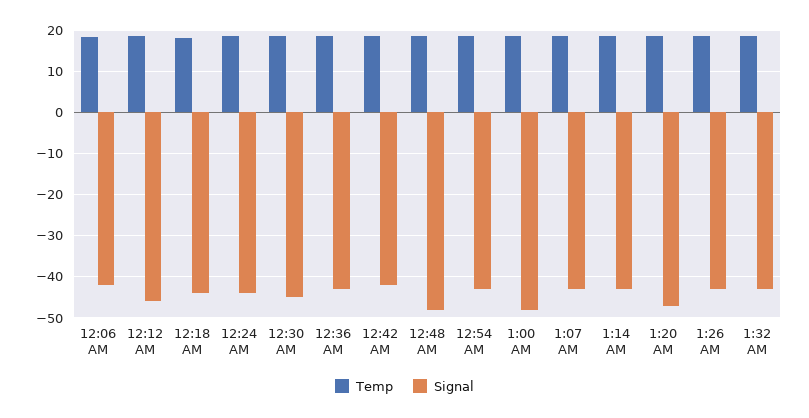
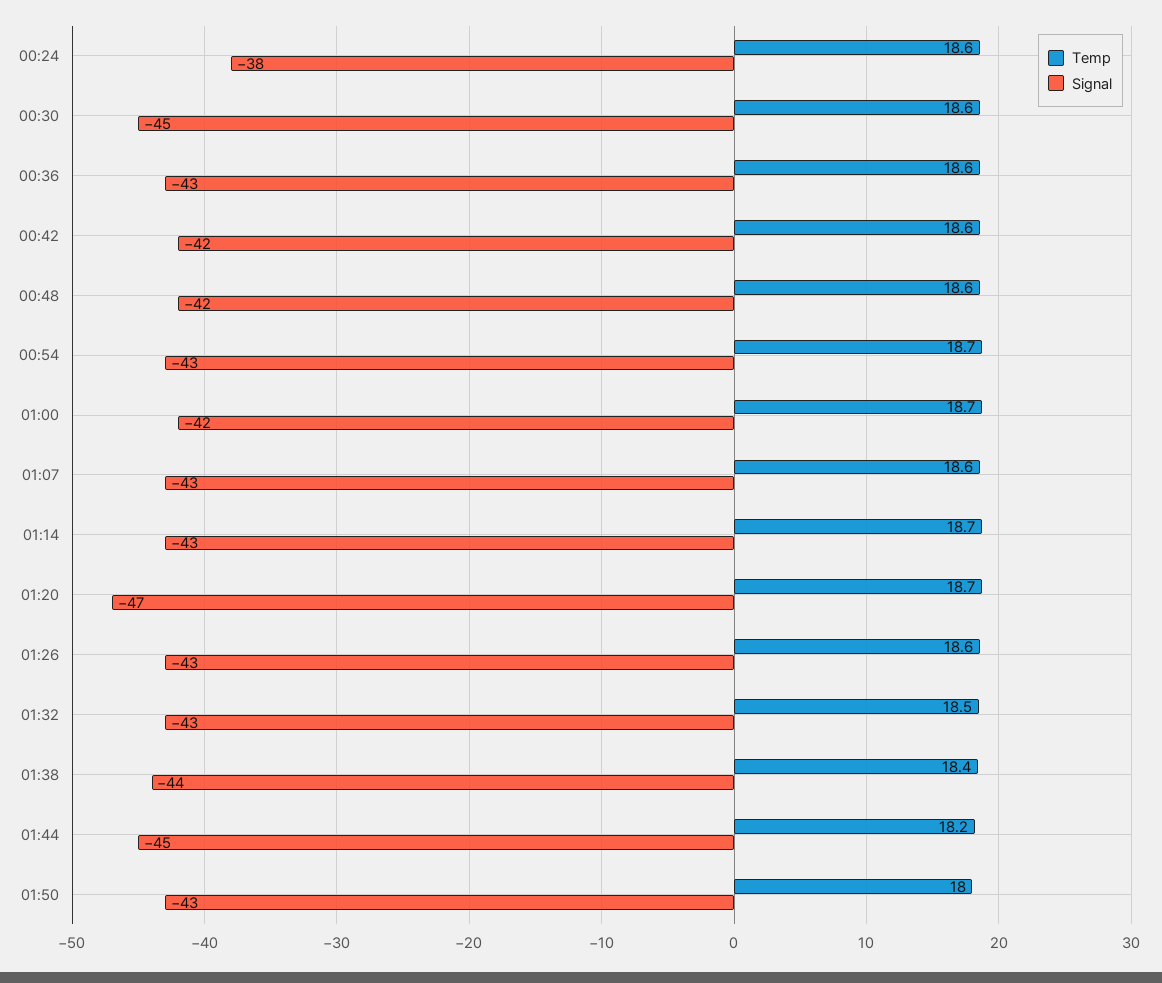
Temp, 12:06 AM: 18 -> none
Signal, 12:06 AM: -42 -> none
Temp, 12:12 AM: 18 -> none
Signal, 12:12 AM: -46 -> none
Temp, 12:18 AM: 18 -> none
Signal, 12:18 AM: -44 -> none
Signal, 12:24 AM: -44 -> -38
Signal, 12:48 AM: -48 -> -42
Signal, 1:00 AM: -48 -> -42
Temp, 01:38: none -> 18.4
Signal, 01:38: none -> -44
Temp, 01:44: none -> 18.2
Signal, 01:44: none -> -45
Temp, 01:50: none -> 18
Signal, 01:50: none -> -43

